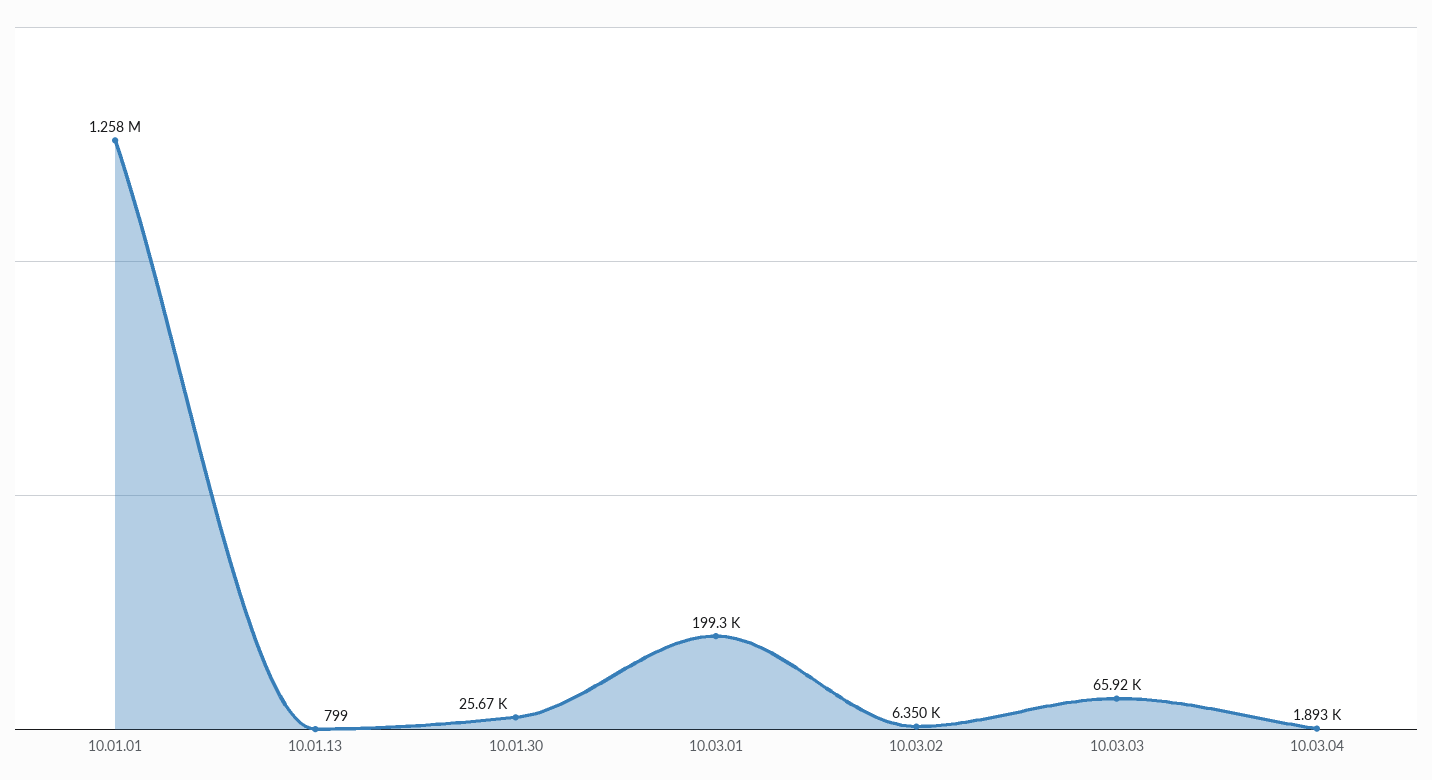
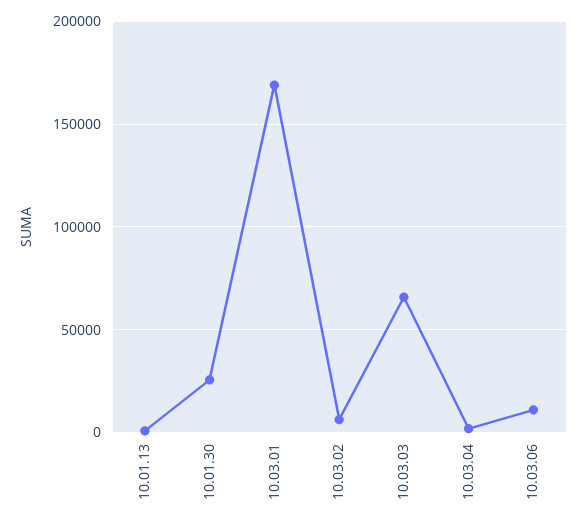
10.01.01: 1258000 -> none
10.03.01: 199300 -> 170000
10.03.06: none -> 10000

